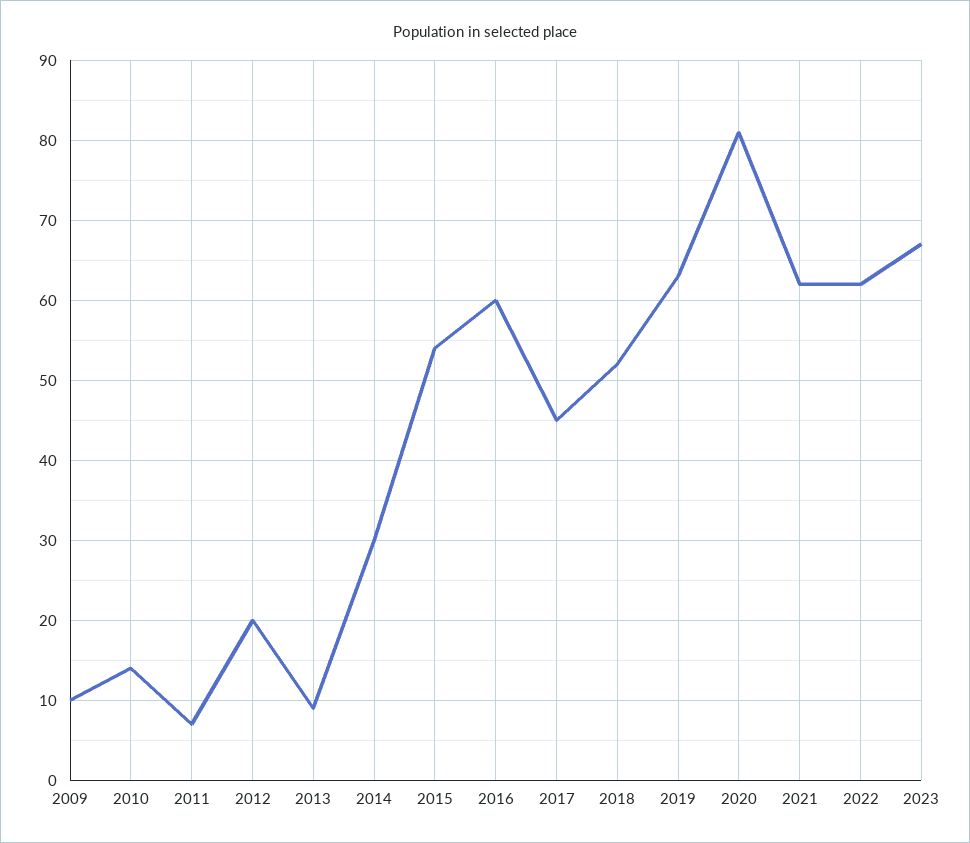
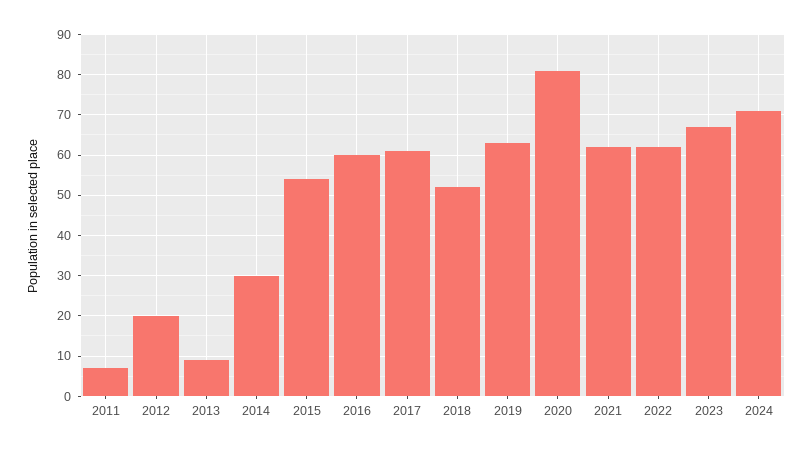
2009: 10 -> none
2010: 14 -> none
2017: 45 -> 60
2024: none -> 70

